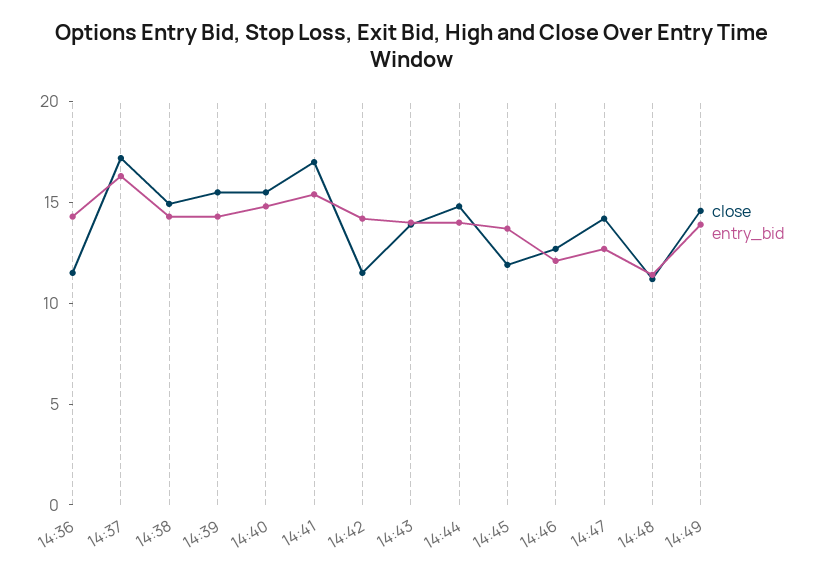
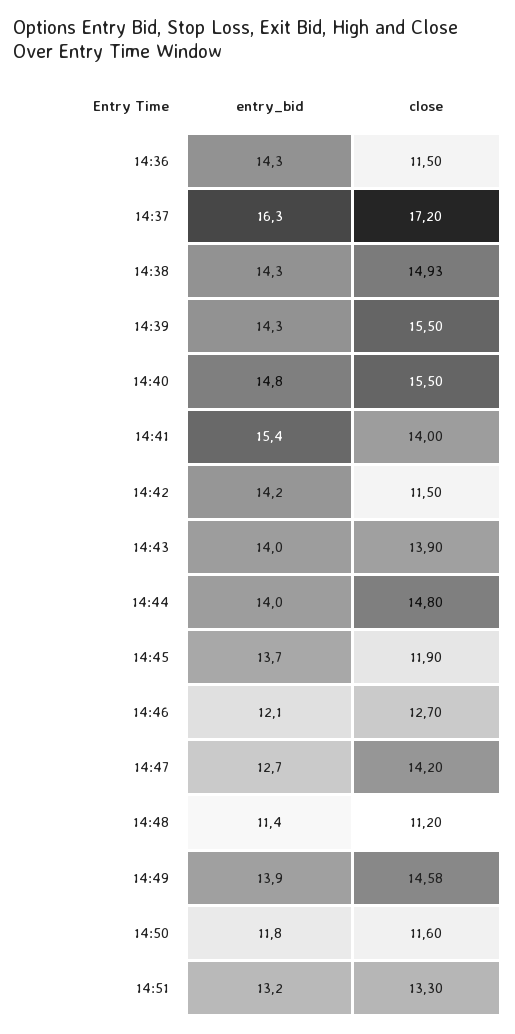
close, 14:41: 17 -> 14
entry_bid, 14:50: none -> 11.8
close, 14:50: none -> 11.6
entry_bid, 14:51: none -> 13.2
close, 14:51: none -> 13.3

